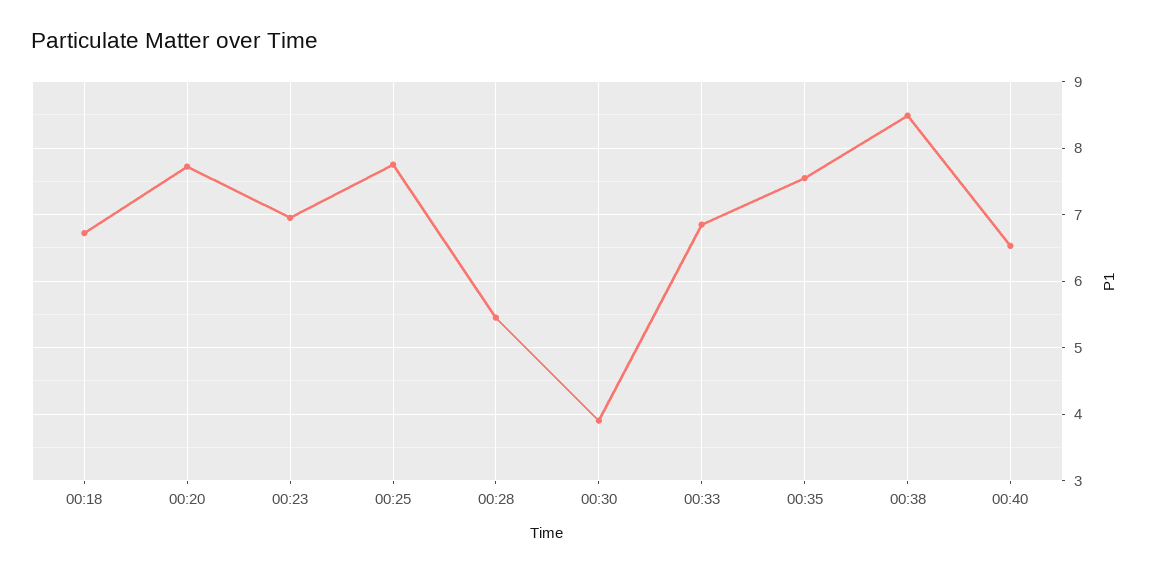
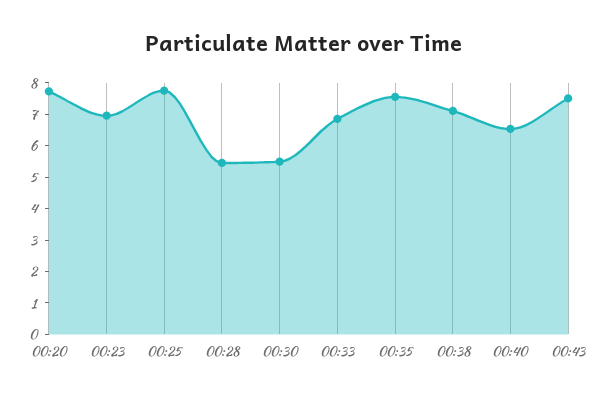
00:18: 6.7 -> none
00:30: 3.9 -> 5.5
00:38: 8.5 -> 7
00:43: none -> 7.5

